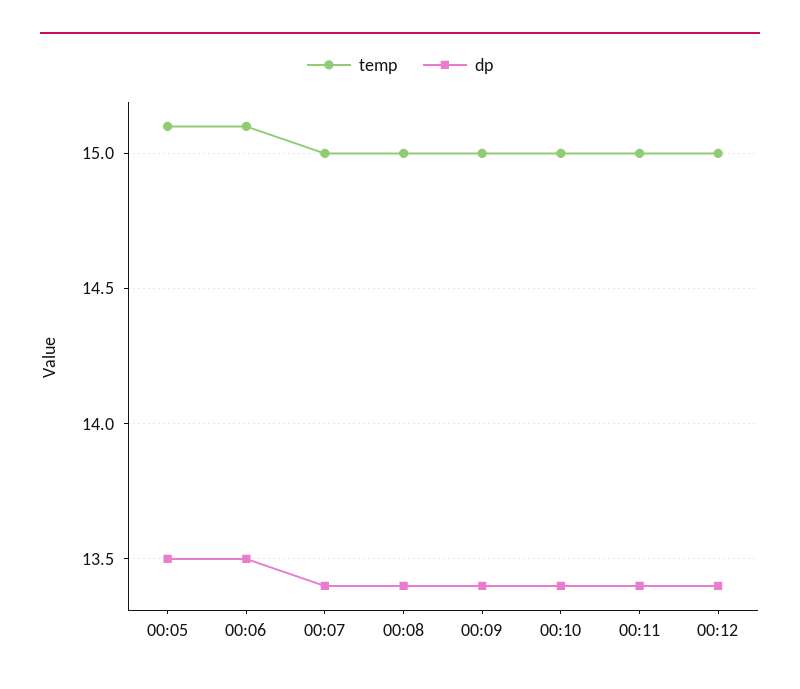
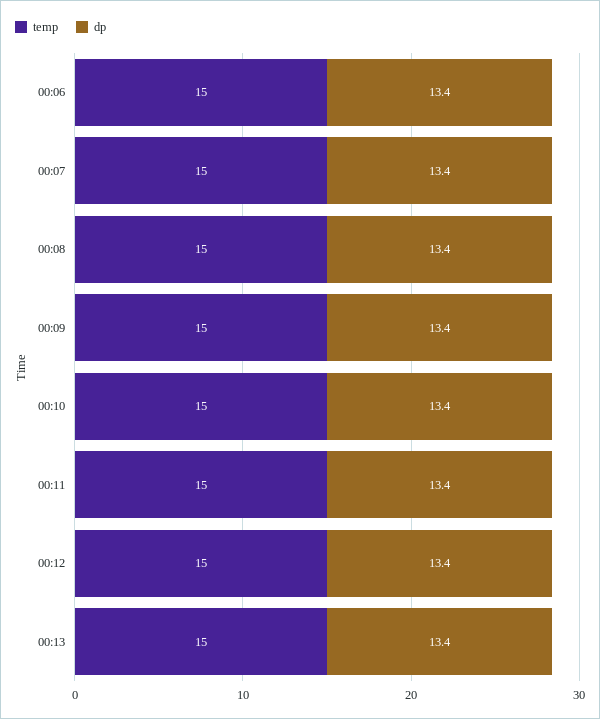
temp, 00:05: 15.1 -> none
dp, 00:05: 13.5 -> none
temp, 00:06: 15.1 -> 15
dp, 00:06: 13.5 -> 13.4
temp, 00:13: none -> 15
dp, 00:13: none -> 13.4

